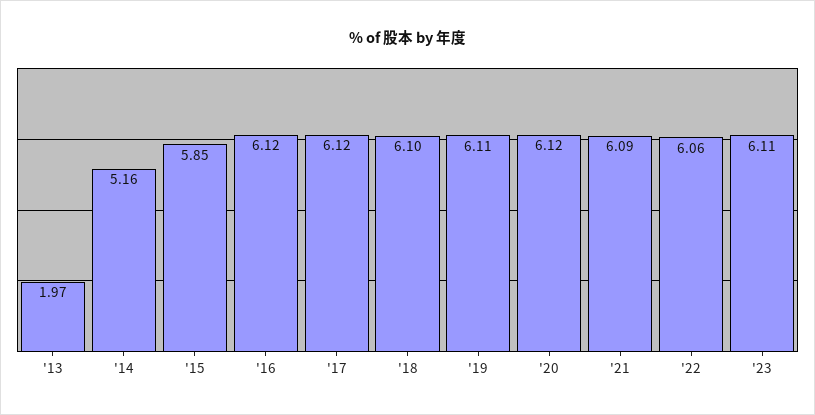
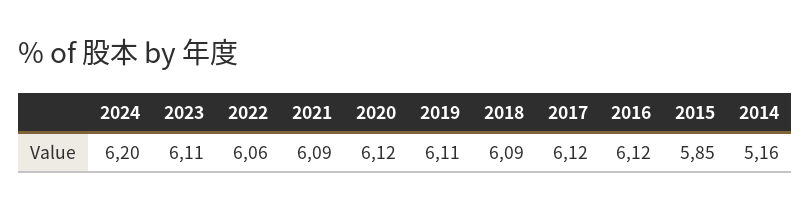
'13: 1.97 -> none
'18: 6.1 -> 6.09
2024: none -> 6.2

